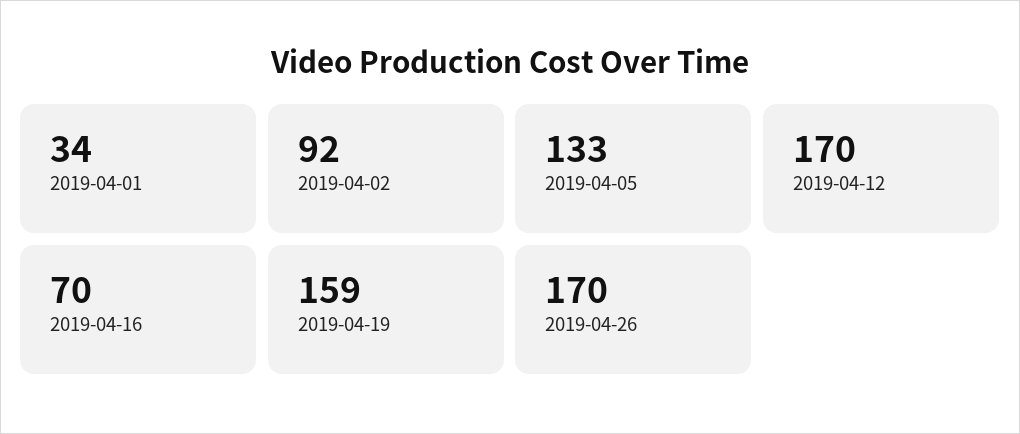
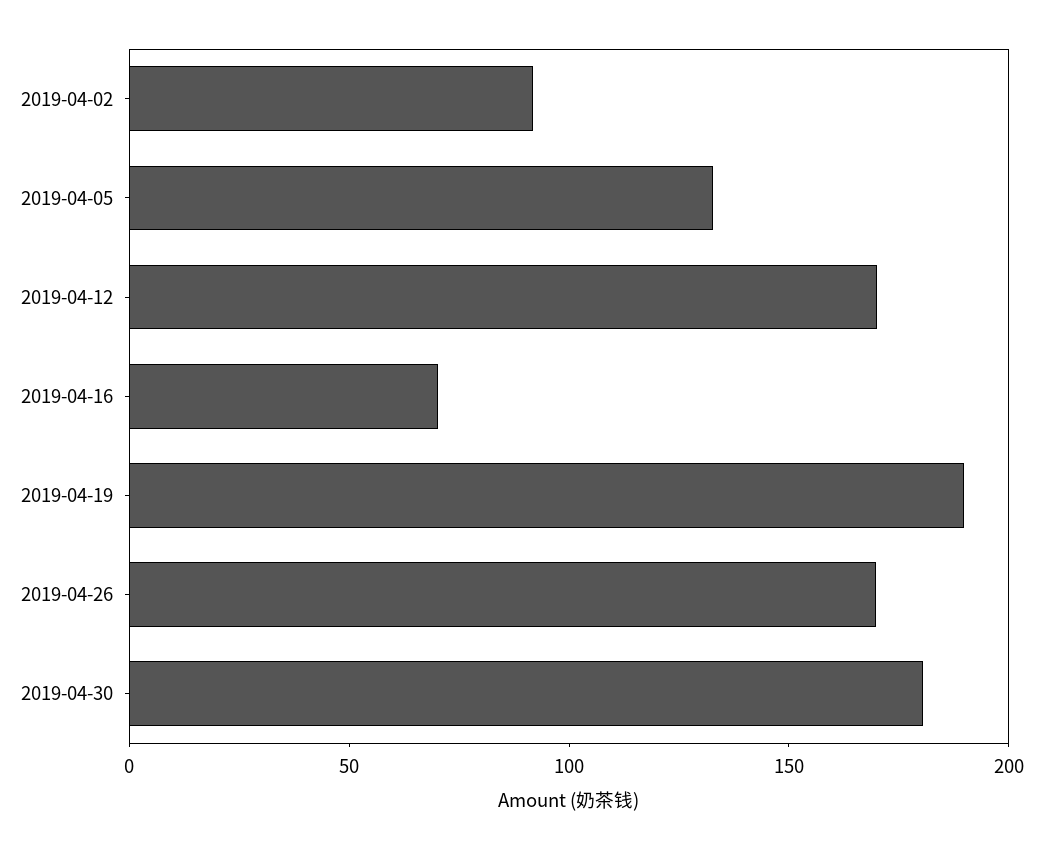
2019-04-01: 34 -> none
2019-04-19: 159 -> 190
2019-04-30: none -> 180

